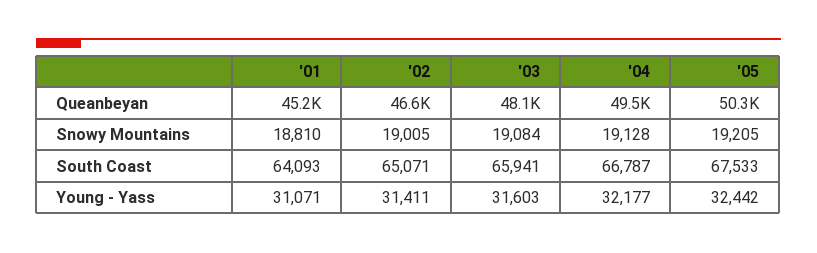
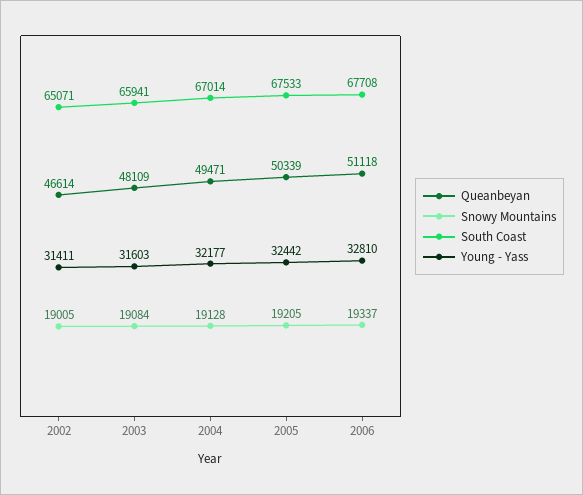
Queanbeyan, '01: 45200 -> none
Snowy Mountains, '01: 18810 -> none
South Coast, '01: 64093 -> none
South Coast, '04: 66787 -> 67014
Young - Yass, '01: 31071 -> none
Queanbeyan, 2006: none -> 51118
Snowy Mountains, 2006: none -> 19337
South Coast, 2006: none -> 67708
Young - Yass, 2006: none -> 32810

